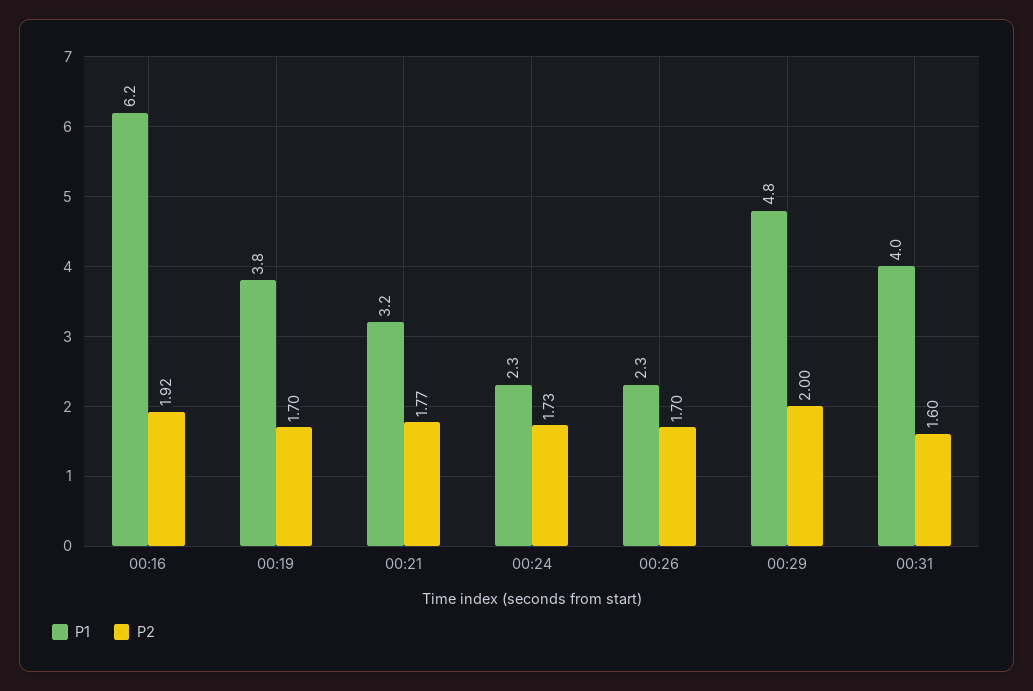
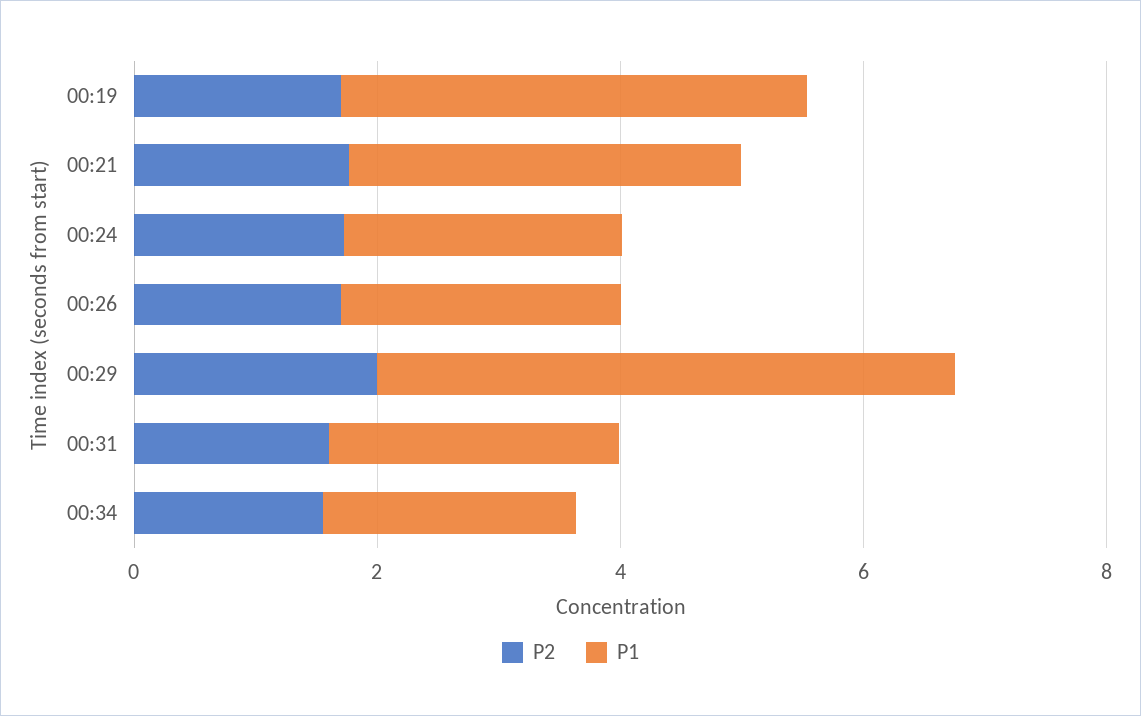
P1, 00:16: 6.2 -> none
P2, 00:16: 1.92 -> none
P1, 00:31: 4 -> 2.5
P2, 00:34: none -> 1.5
P1, 00:34: none -> 2

